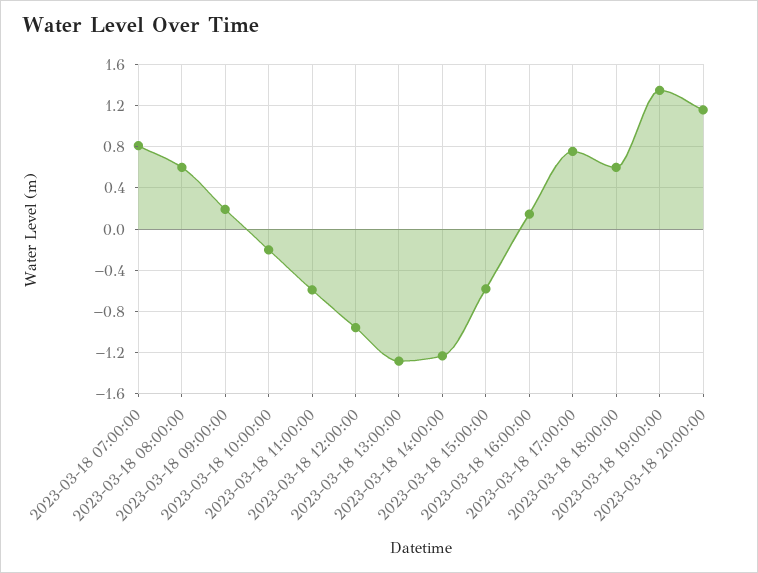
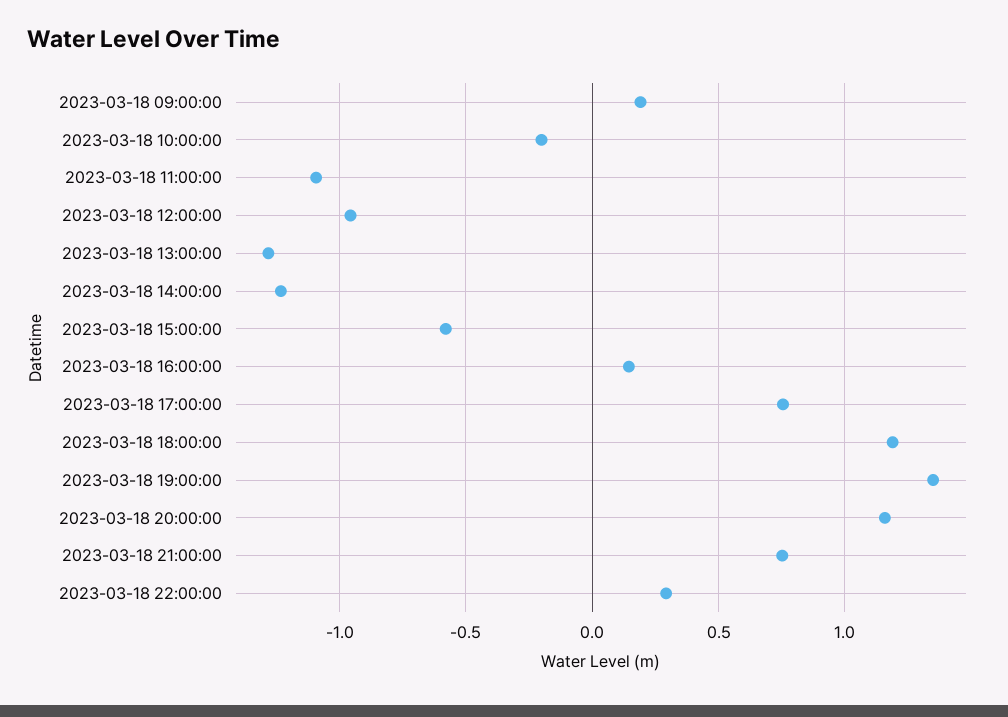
2023-03-18 07:00:00: 0.8 -> none
2023-03-18 08:00:00: 0.6 -> none
2023-03-18 11:00:00: -0.6 -> -1.1
2023-03-18 18:00:00: 0.6 -> 1.2
2023-03-18 21:00:00: none -> 0.75
2023-03-18 22:00:00: none -> 0.3

